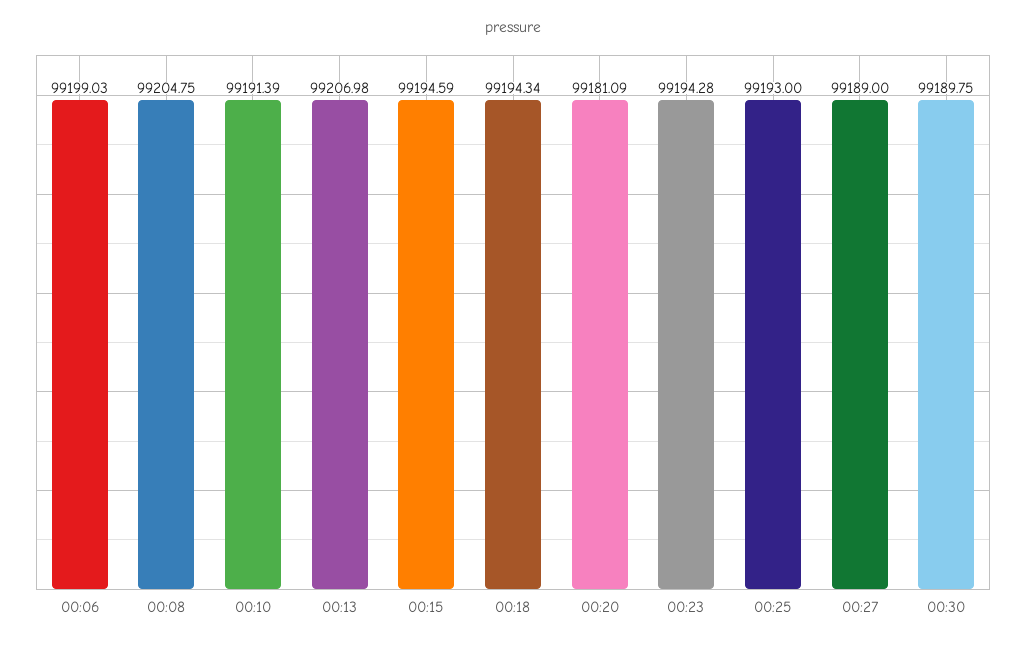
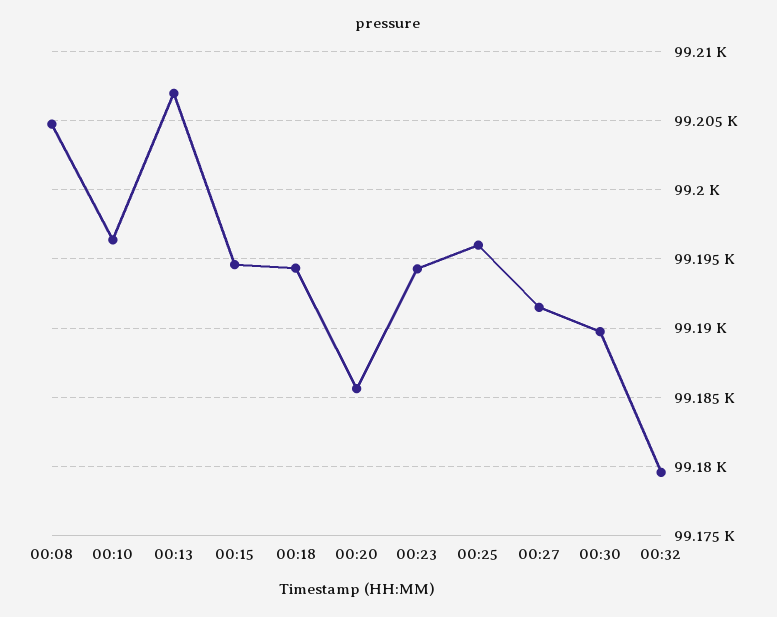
00:06: 99199.03 -> none
00:10: 99191.39 -> 99196.5
00:20: 99181.09 -> 99185.5
00:25: 99193 -> 99196
00:27: 99189 -> 99191.5
00:32: none -> 99179.5

